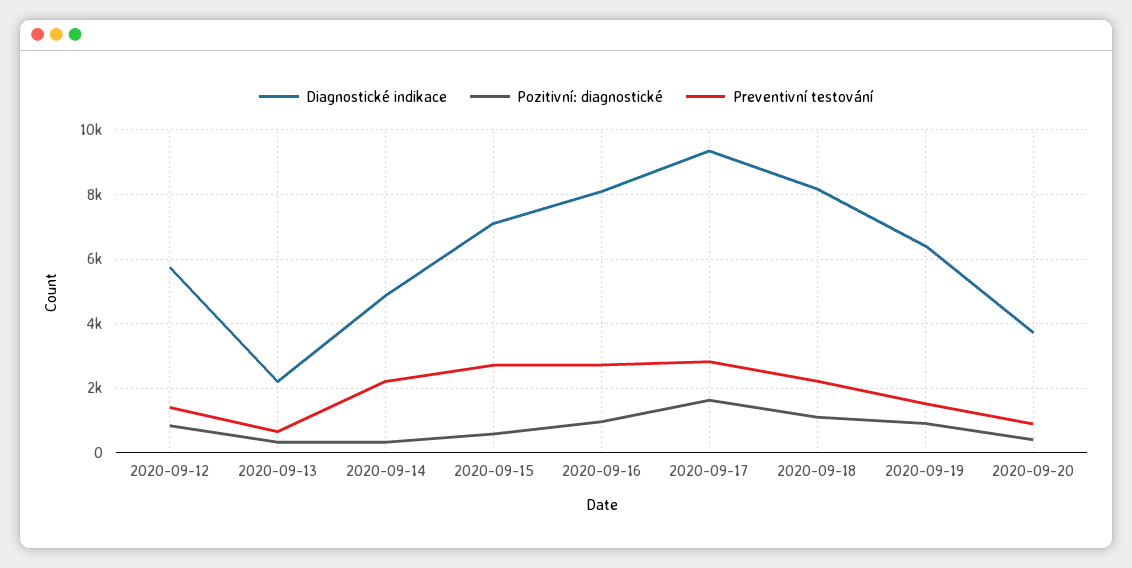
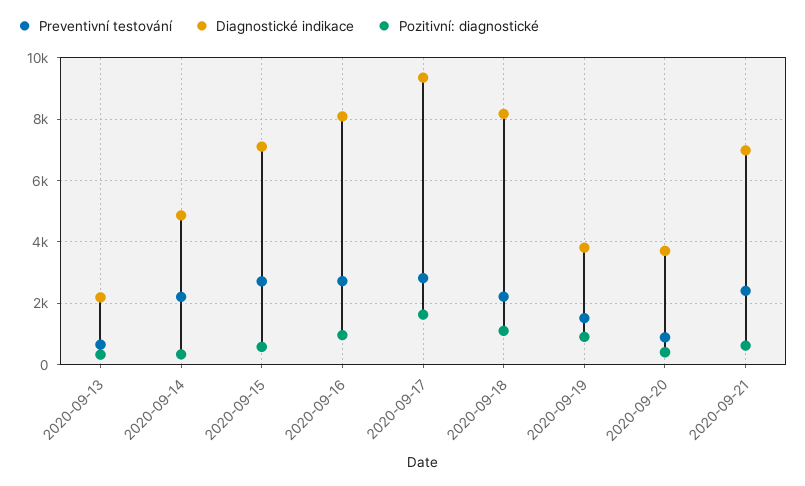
Diagnostické indikace, 2020-09-12: 5800 -> none
Pozitivní: diagnostické, 2020-09-12: 800 -> none
Preventivní testování, 2020-09-12: 1400 -> none
Diagnostické indikace, 2020-09-19: 6400 -> 3800
Preventivní testování, 2020-09-21: none -> 2400
Diagnostické indikace, 2020-09-21: none -> 7000
Pozitivní: diagnostické, 2020-09-21: none -> 600

